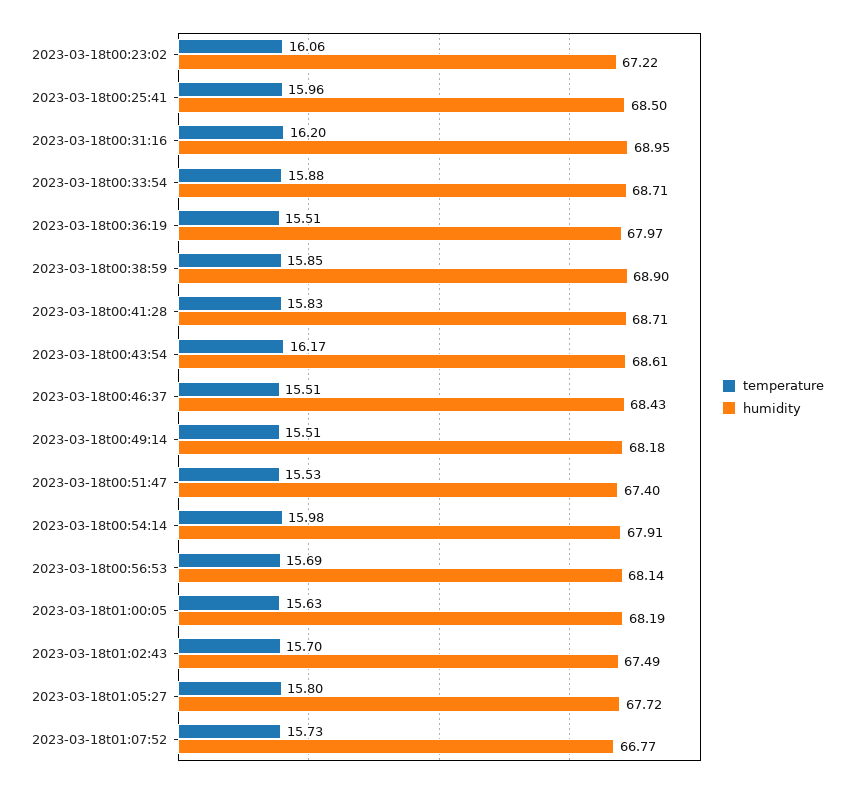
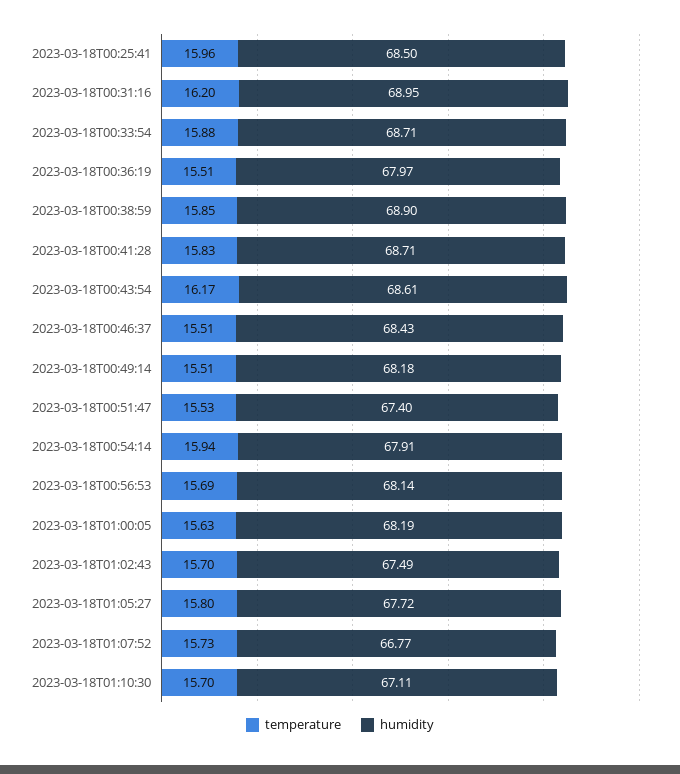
temperature, 2023-03-18t00:23:02: 16.06 -> none
humidity, 2023-03-18t00:23:02: 67.22 -> none
temperature, 2023-03-18t00:54:14: 15.98 -> 15.94
temperature, 2023-03-18T01:10:30: none -> 15.7
humidity, 2023-03-18T01:10:30: none -> 67.11

